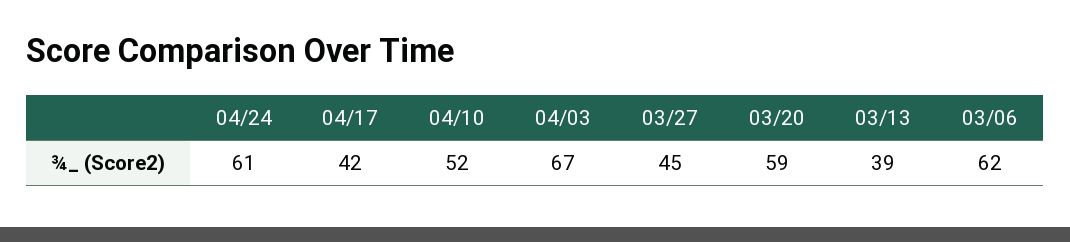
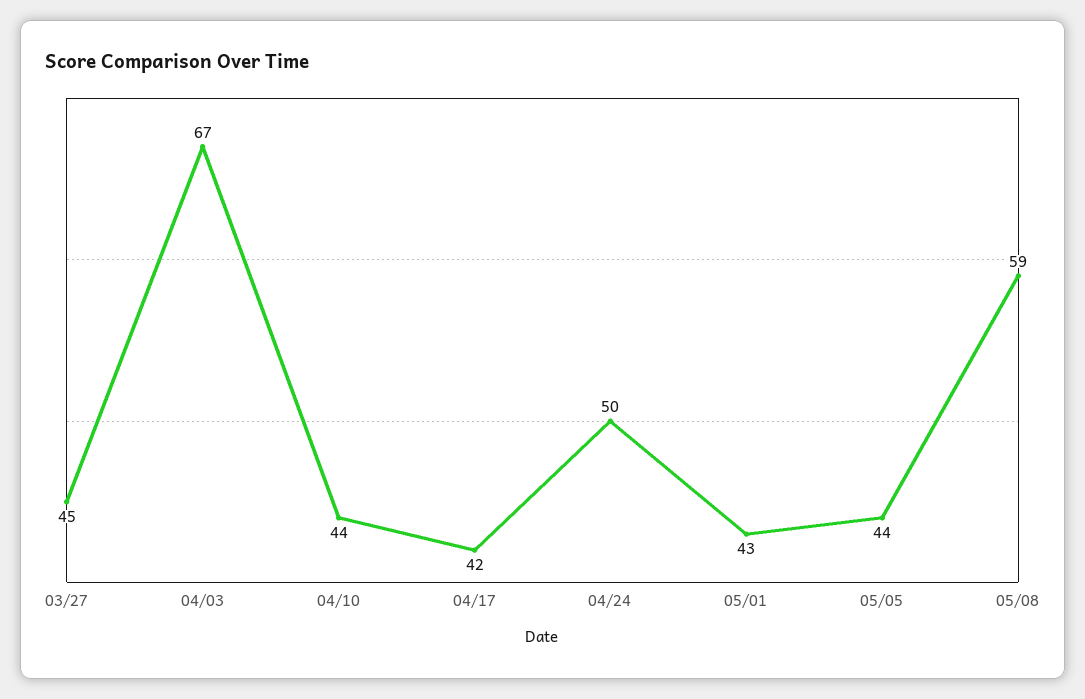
04/24: 61 -> 50
04/10: 52 -> 44
03/20: 59 -> none
03/13: 39 -> none
03/06: 62 -> none
05/01: none -> 43
05/05: none -> 44
05/08: none -> 59

